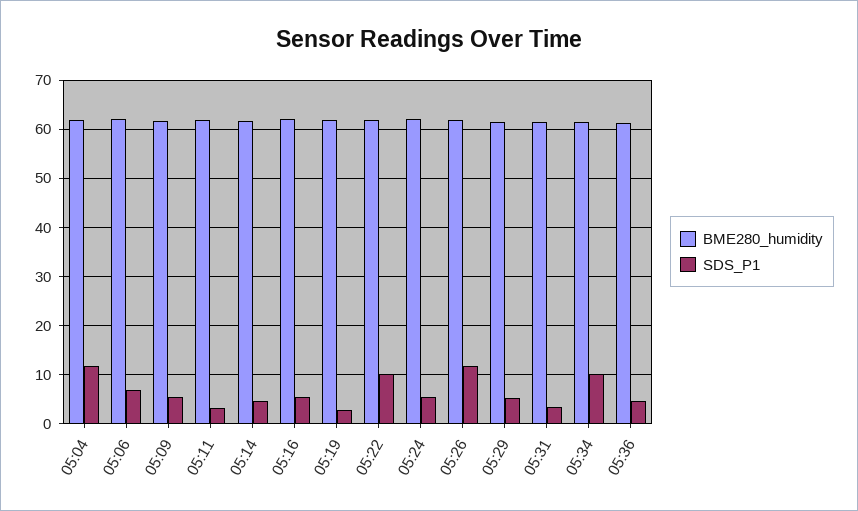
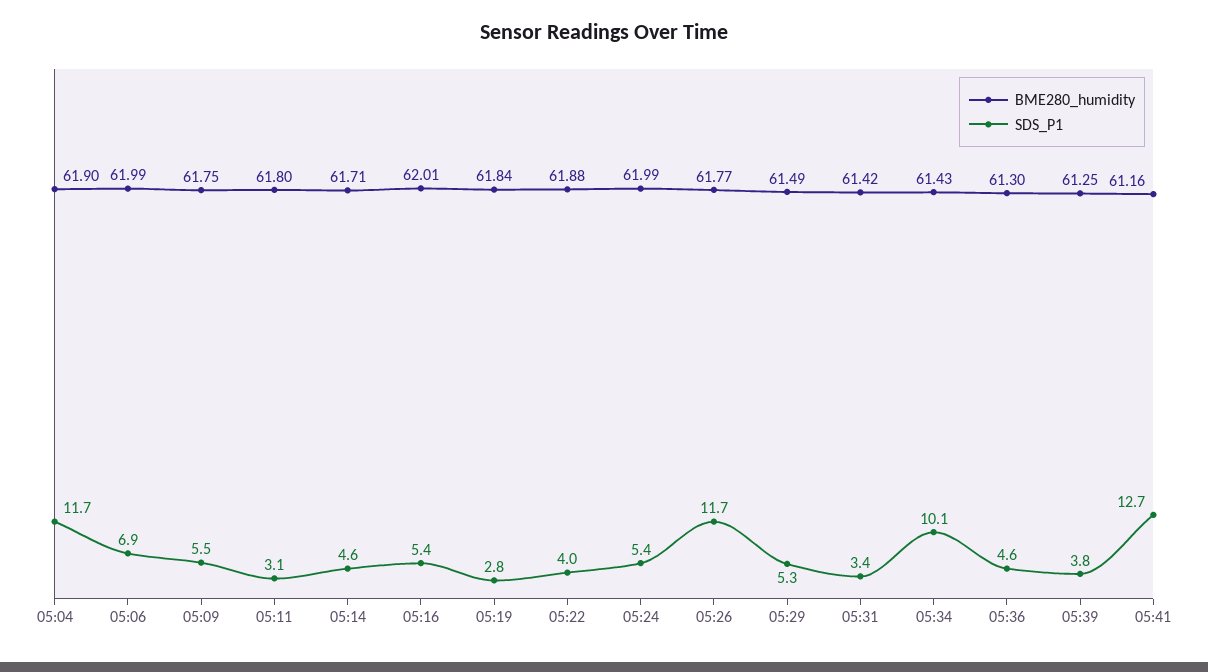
SDS_P1, 05:22: 10 -> 4
BME280_humidity, 05:39: none -> 61.25
SDS_P1, 05:39: none -> 3.8
BME280_humidity, 05:41: none -> 61.16
SDS_P1, 05:41: none -> 12.7

